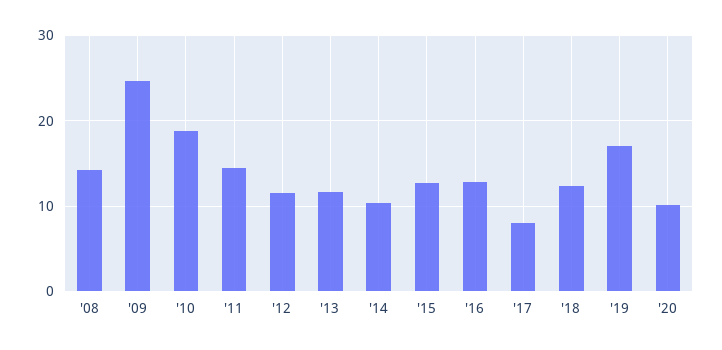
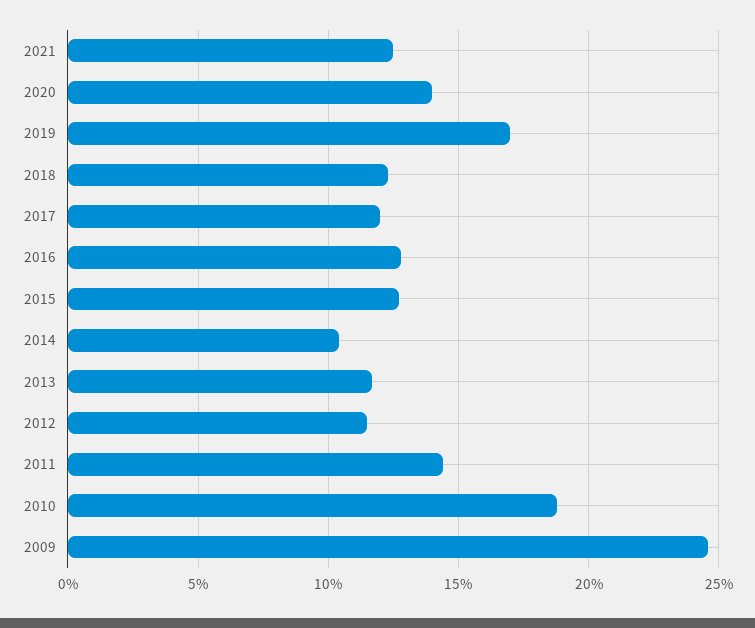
'08: 14 -> none
'17: 8 -> 12
'20: 10 -> 14
2021: none -> 12.5

